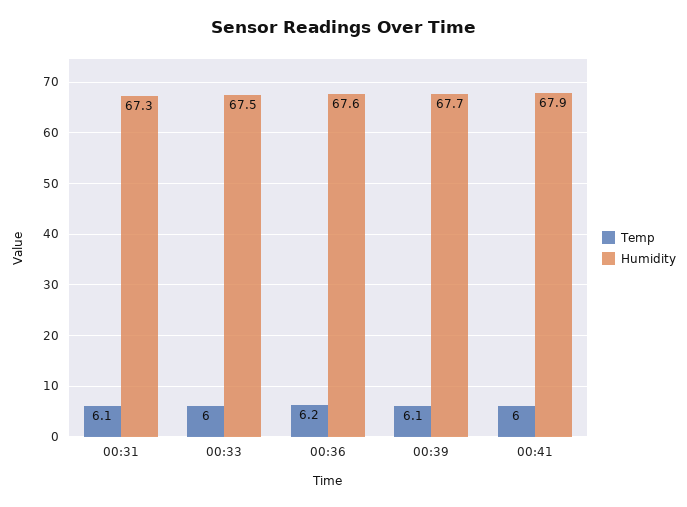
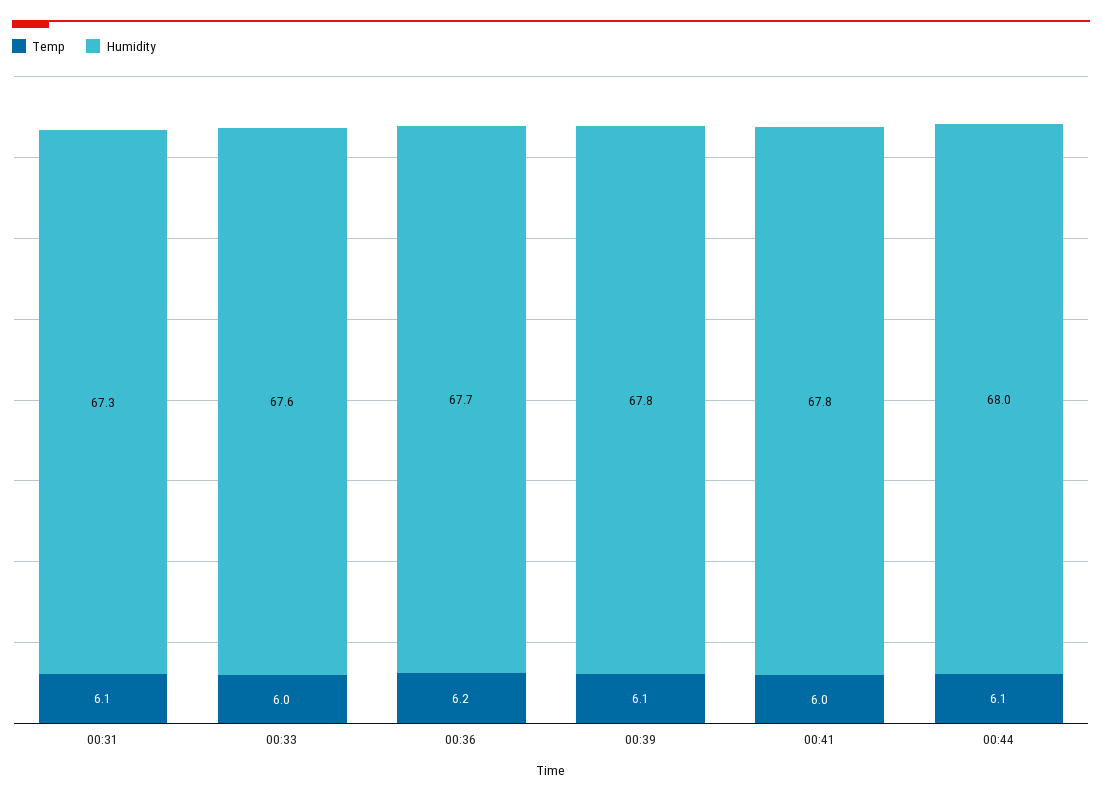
Humidity, 00:33: 67.5 -> 67.6
Humidity, 00:36: 67.6 -> 67.7
Humidity, 00:39: 67.7 -> 67.8
Humidity, 00:41: 67.9 -> 67.8
Temp, 00:44: none -> 6.1
Humidity, 00:44: none -> 68

